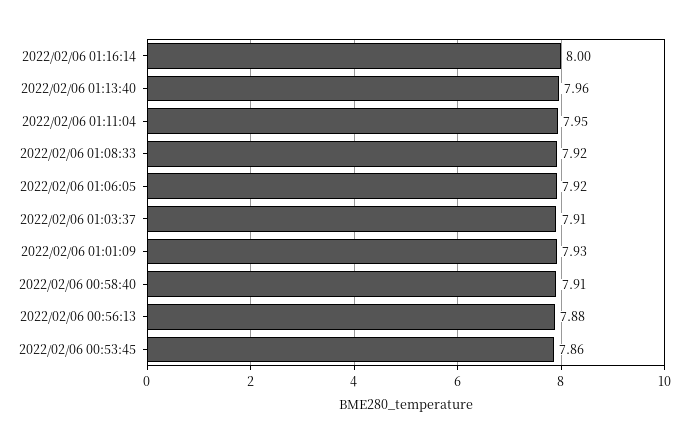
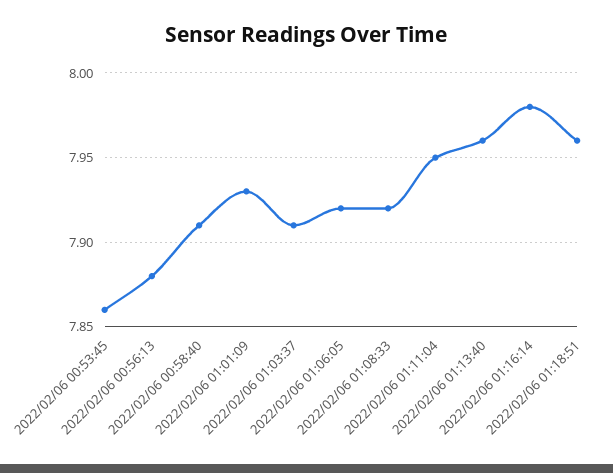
2022/02/06 01:16:14: 8 -> 7.98
2022/02/06 01:18:51: none -> 7.96

